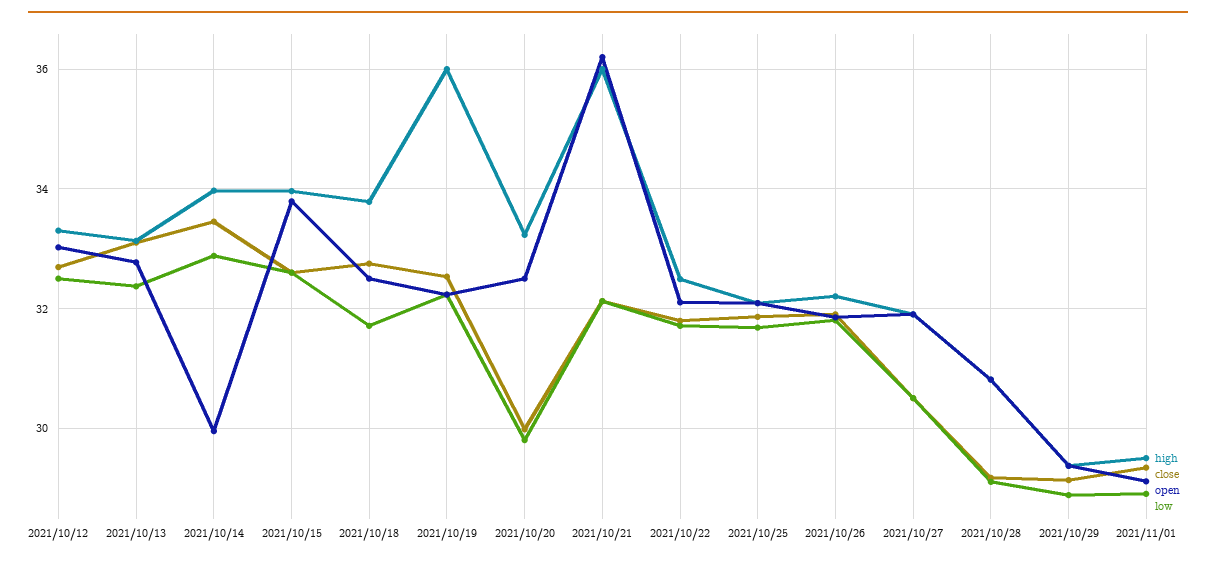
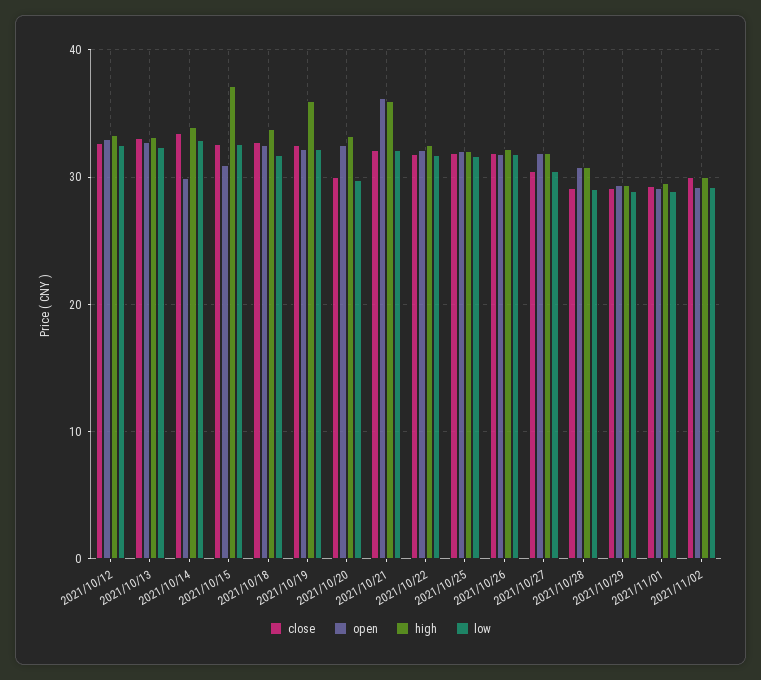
high, 2021/10/15: 34 -> 37
open, 2021/10/15: 33.8 -> 31
close, 2021/11/02: none -> 30
open, 2021/11/02: none -> 29
high, 2021/11/02: none -> 30
low, 2021/11/02: none -> 29

